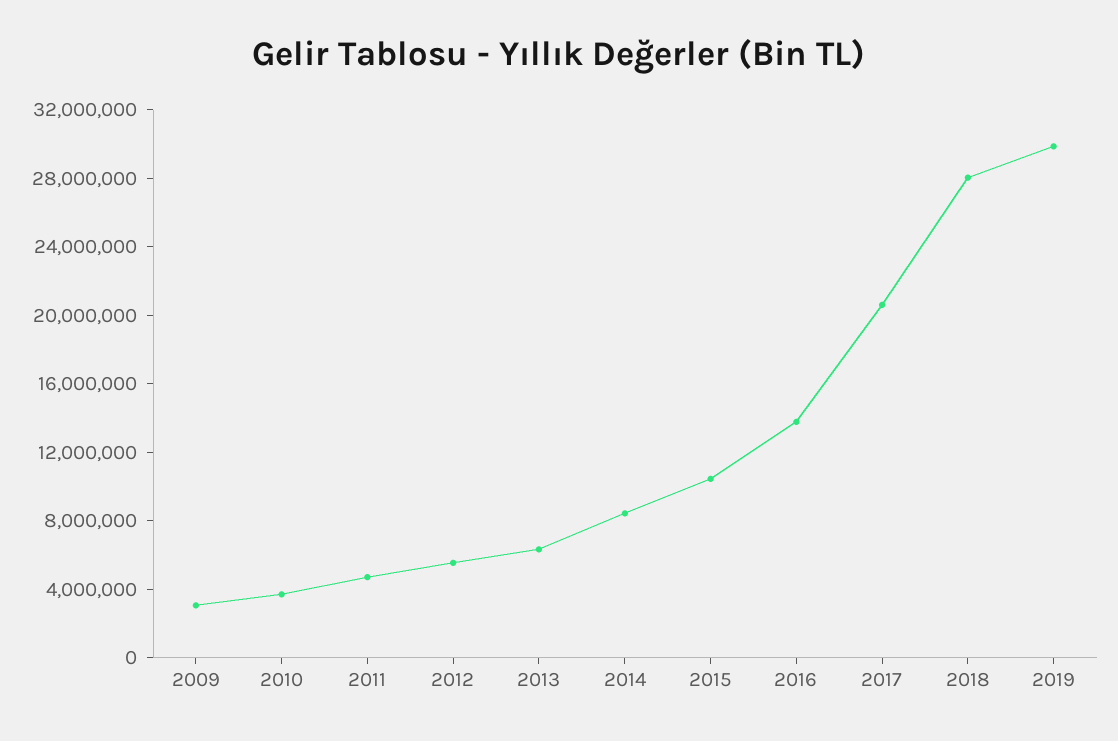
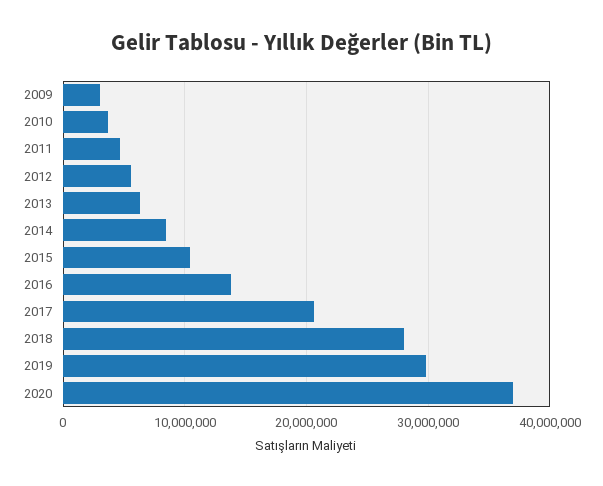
2020: none -> 37000000

